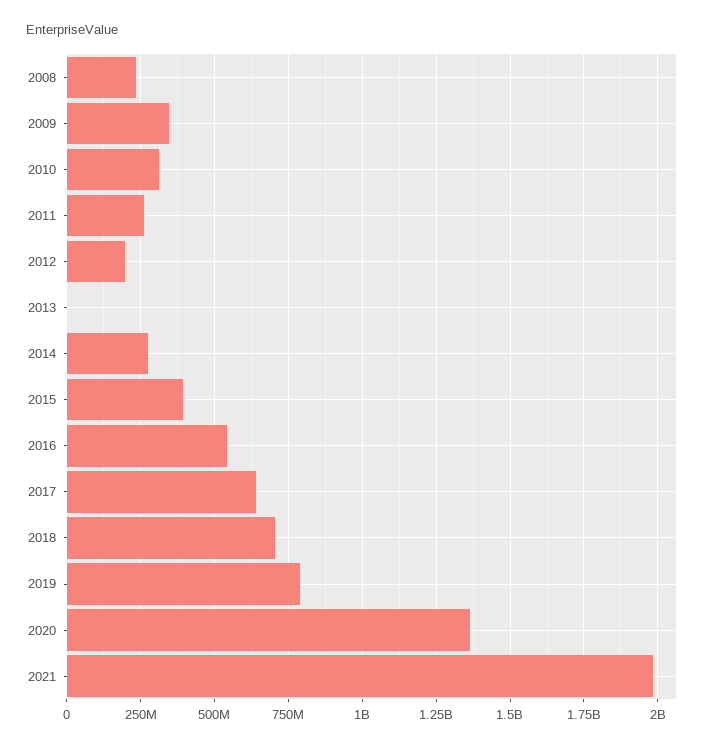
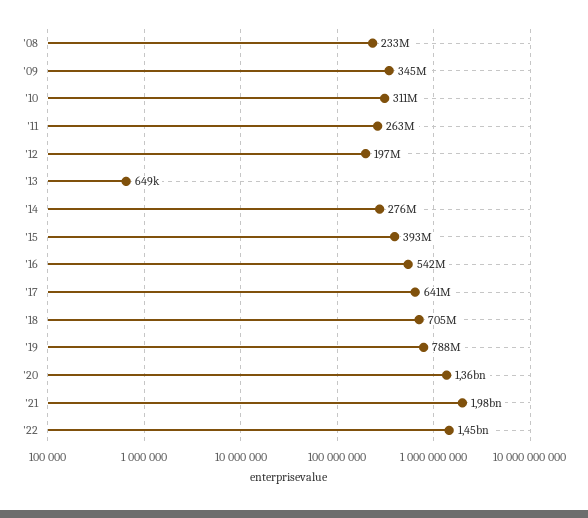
'22: none -> 1450000000

